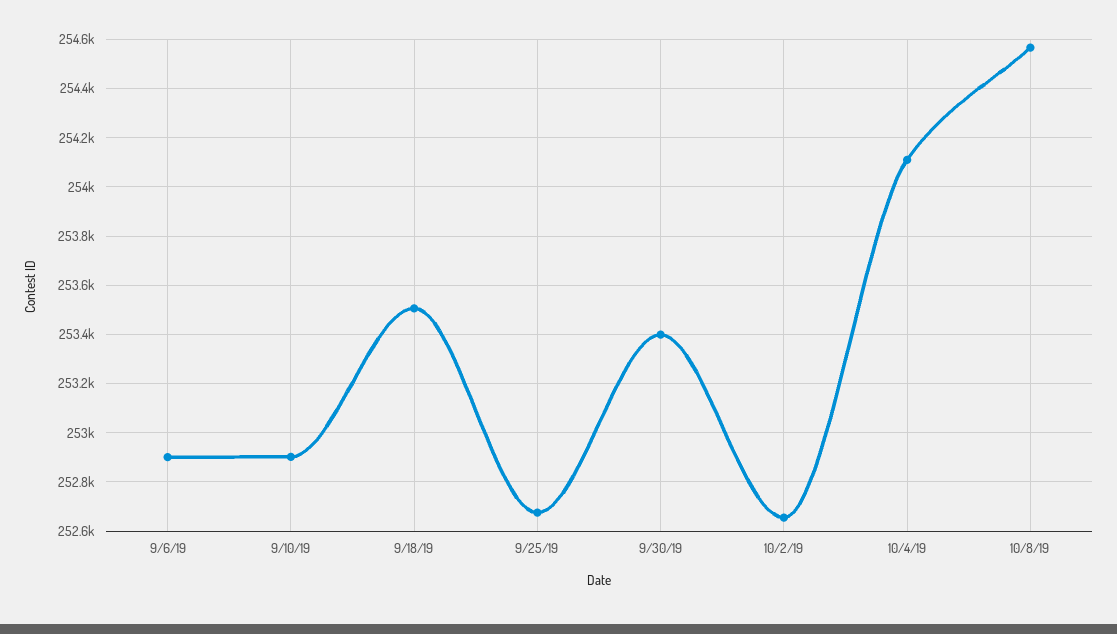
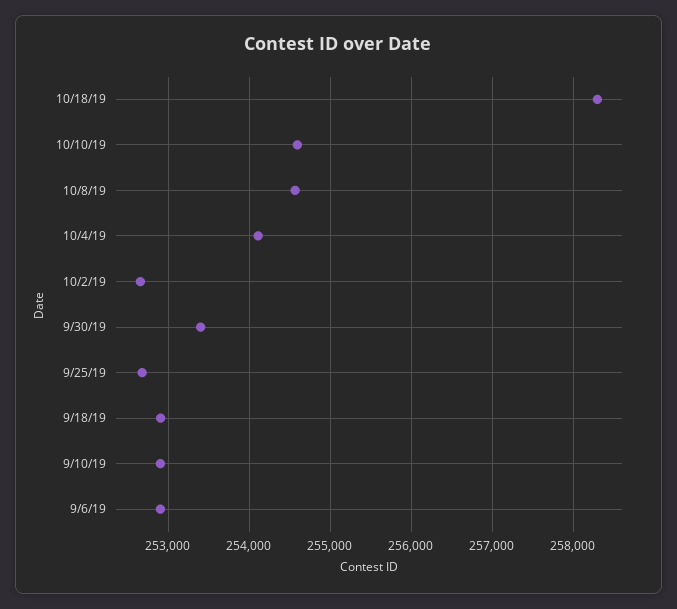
9/18/19: 253500 -> 252900
10/18/19: none -> 258300
10/10/19: none -> 254600

